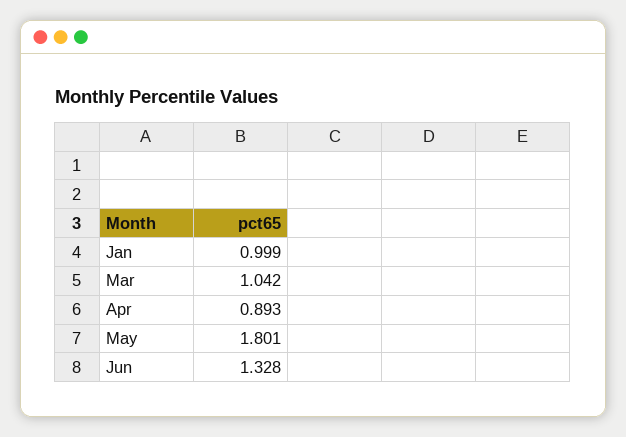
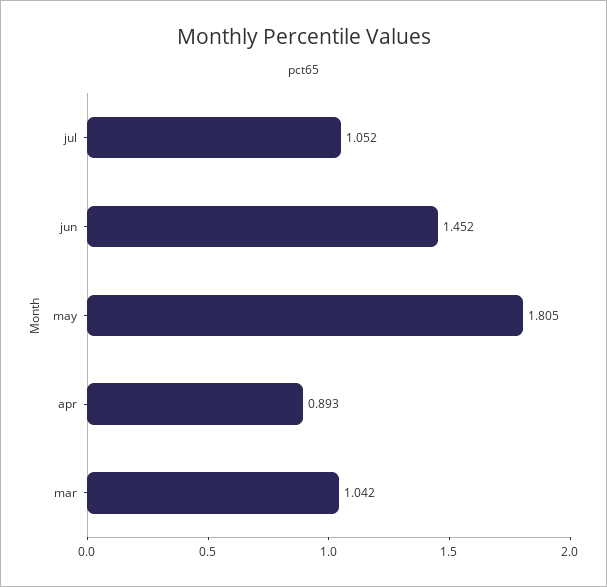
Jan: 0.999 -> none
May: 1.801 -> 1.805
Jun: 1.328 -> 1.452
jul: none -> 1.052

